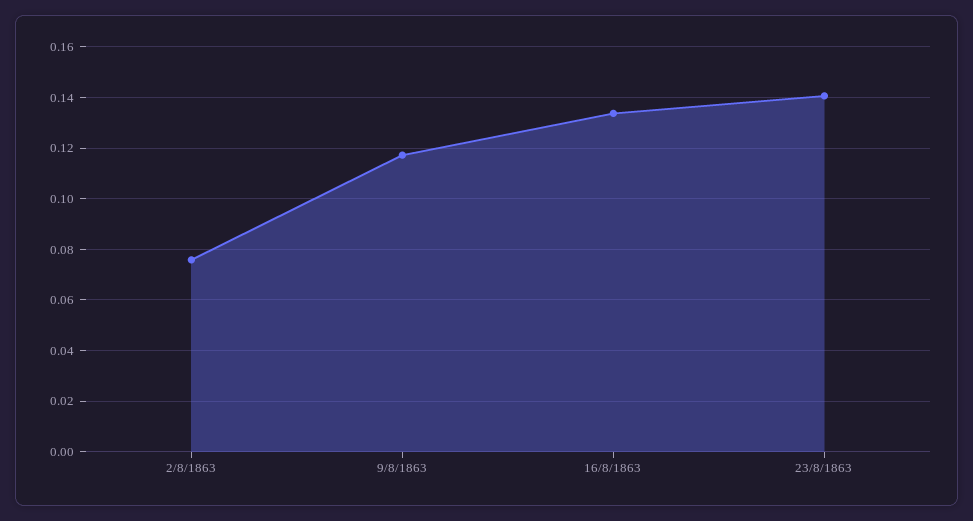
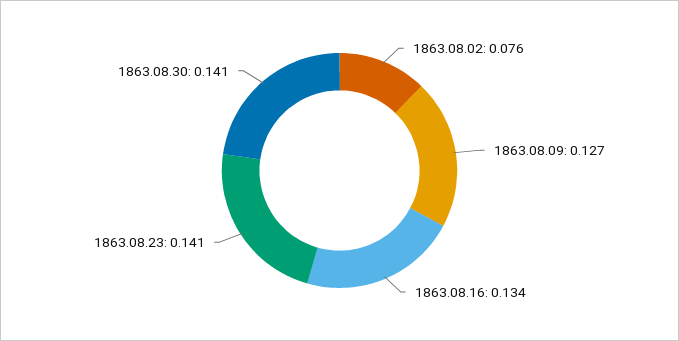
9/8/1863: 0.1175 -> 0.127
1863.08.30: none -> 0.141

